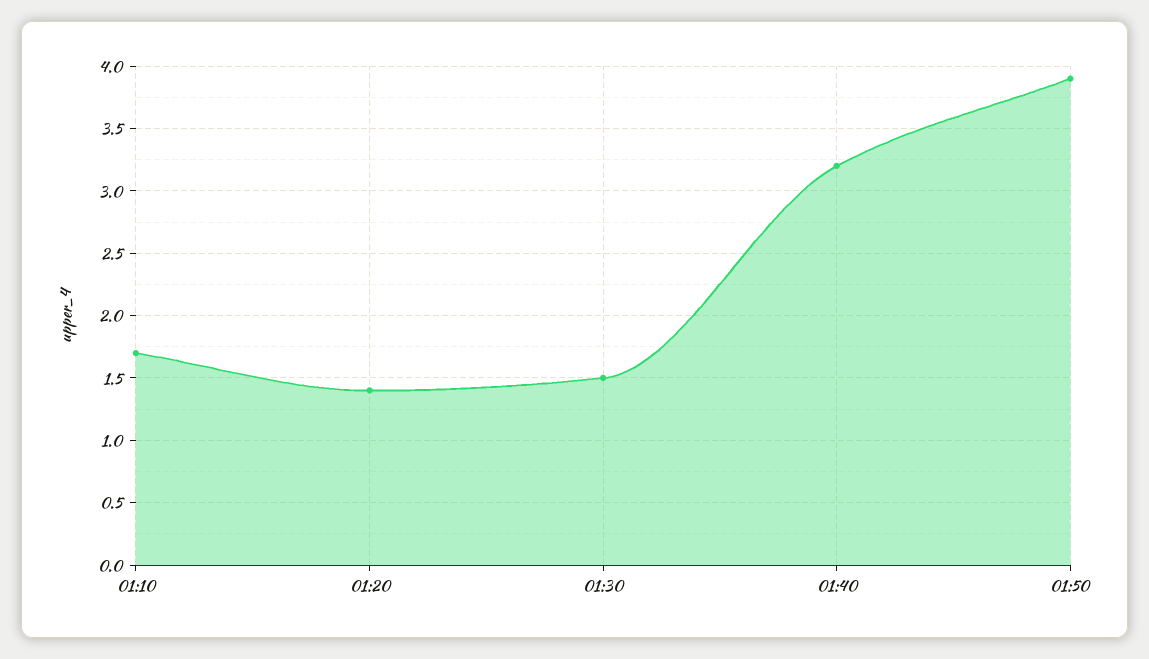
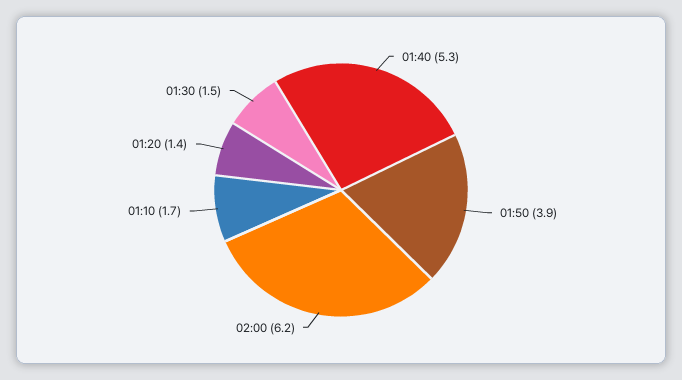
01:40: 3.2 -> 5.3
02:00: none -> 6.2

